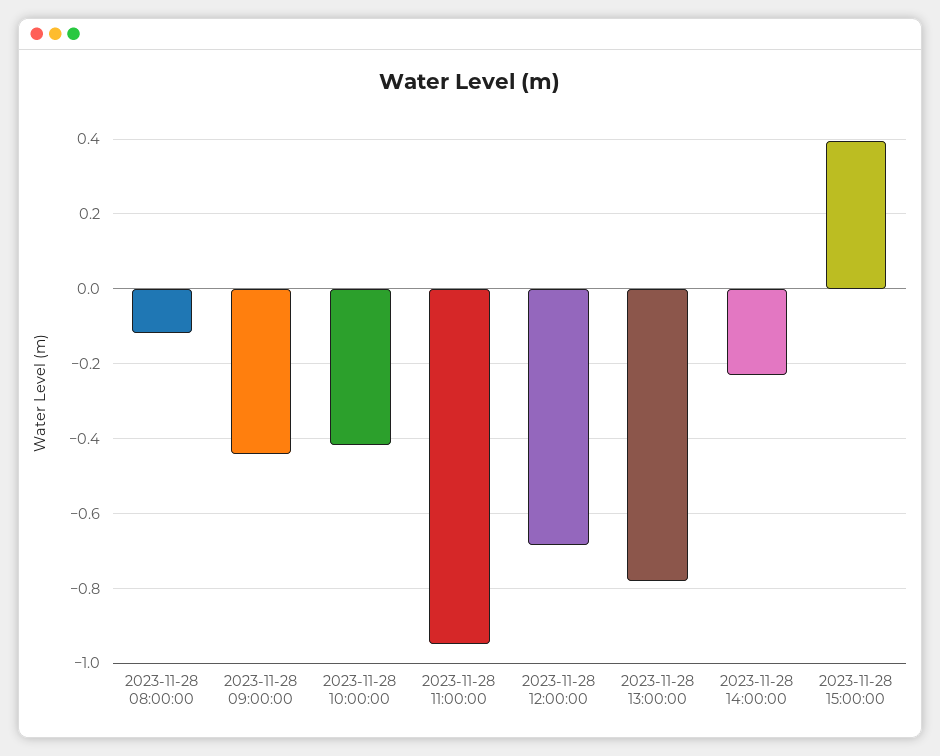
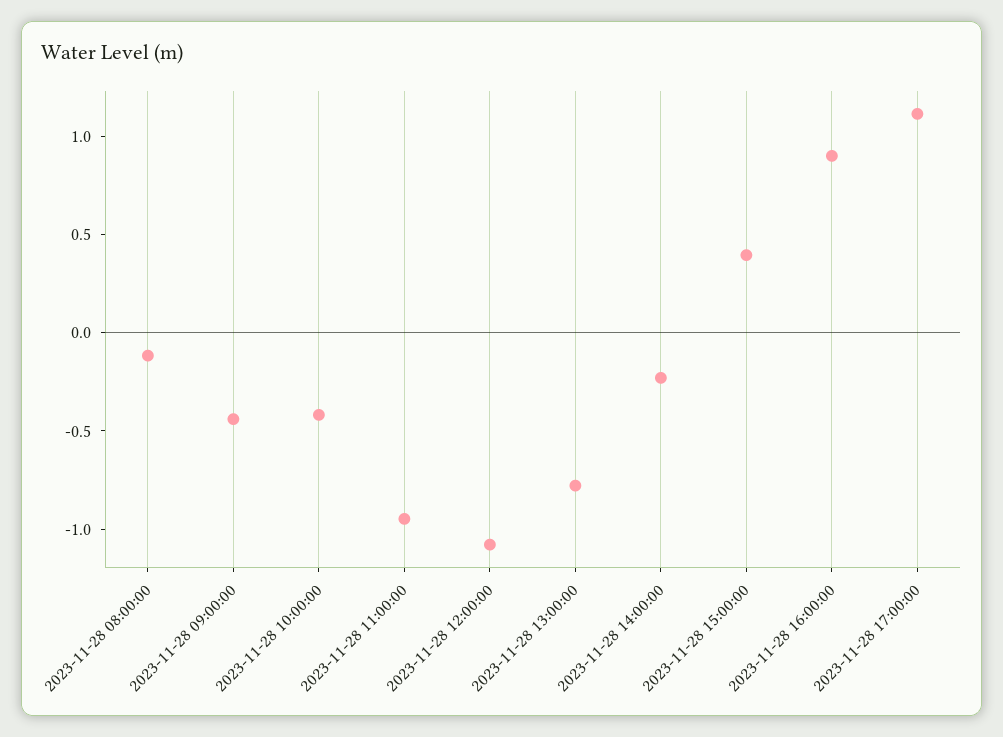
2023-11-28 12:00:00: -0.68 -> -1.1
2023-11-28 16:00:00: none -> 0.9
2023-11-28 17:00:00: none -> 1.1

